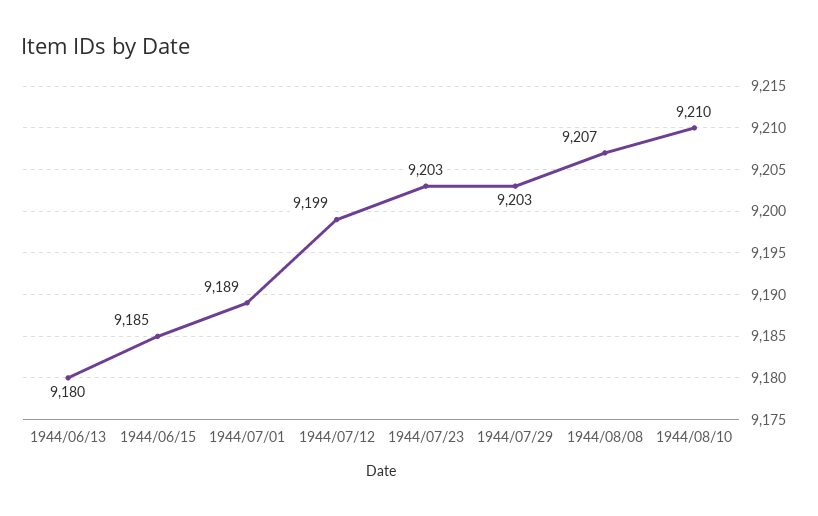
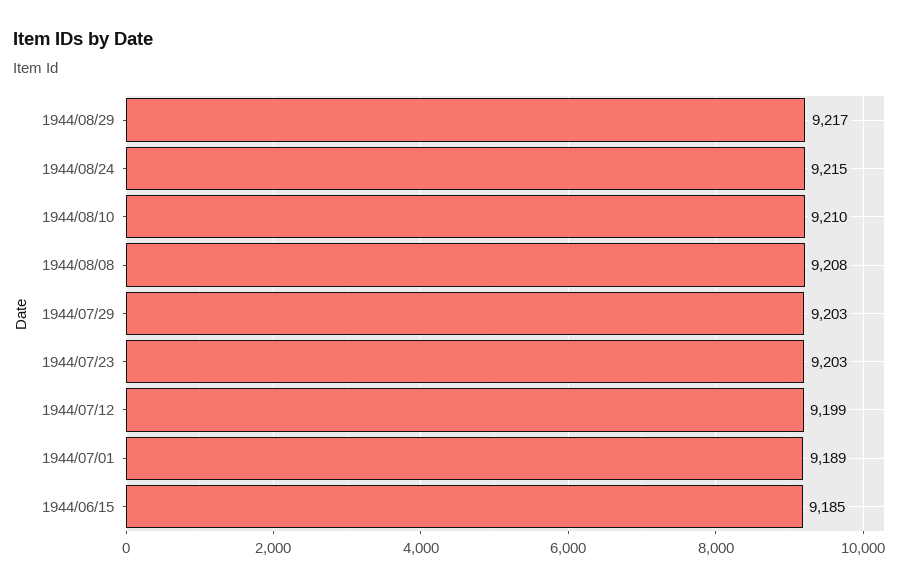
1944/06/13: 9180 -> none
1944/08/08: 9207 -> 9208
1944/08/29: none -> 9217
1944/08/24: none -> 9215

